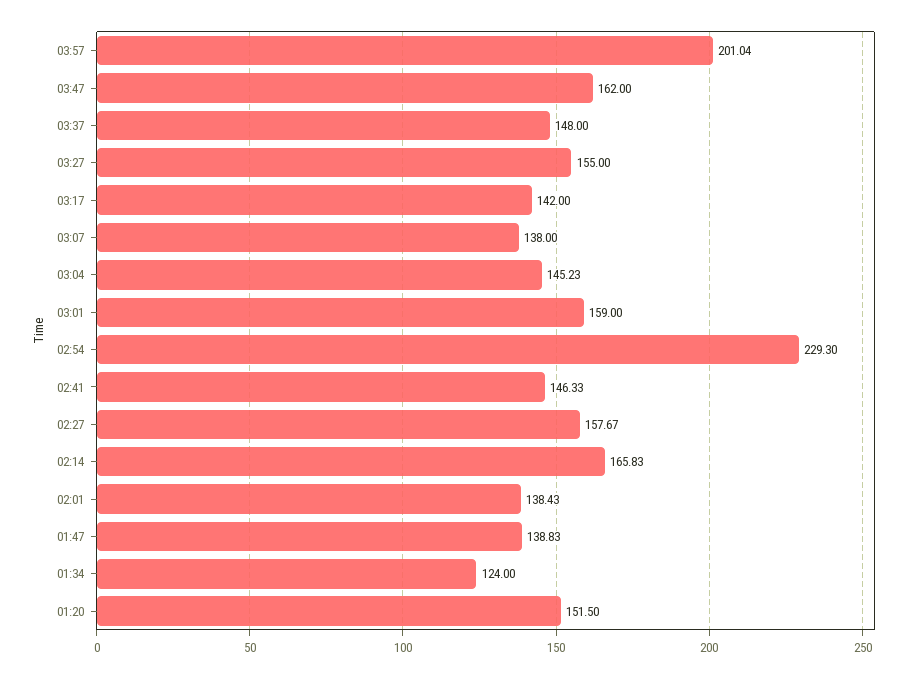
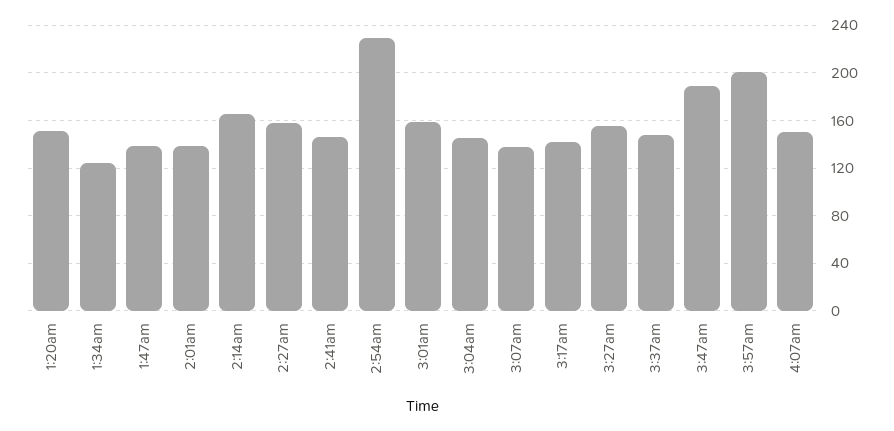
03:47: 162 -> 190
4:07am: none -> 150

